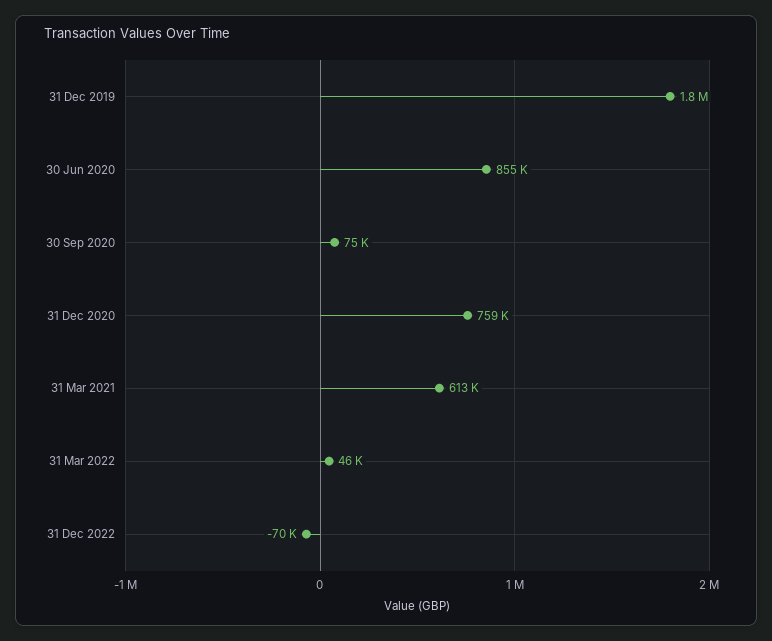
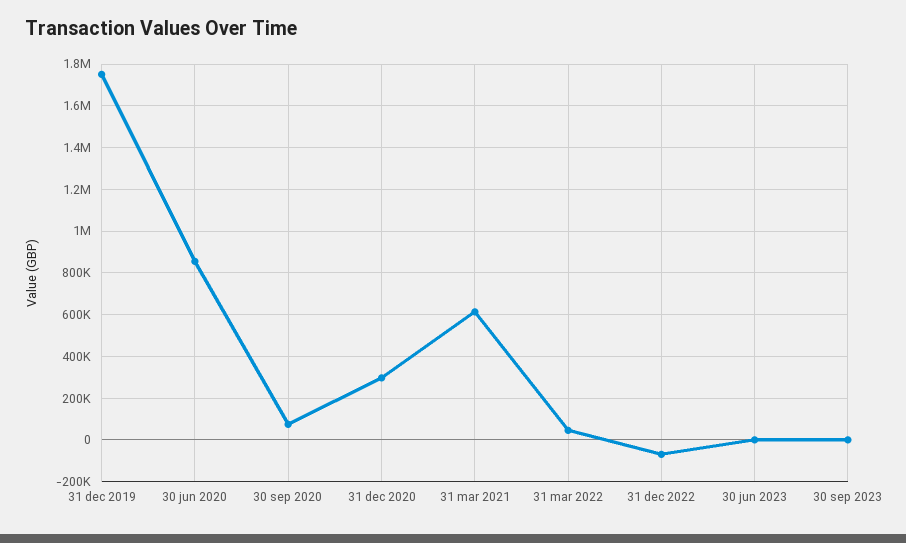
31 Dec 2020: 759000 -> 300000
30 jun 2023: none -> 0
30 sep 2023: none -> 0

